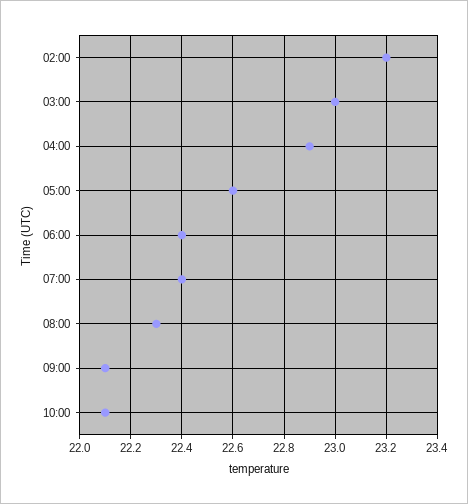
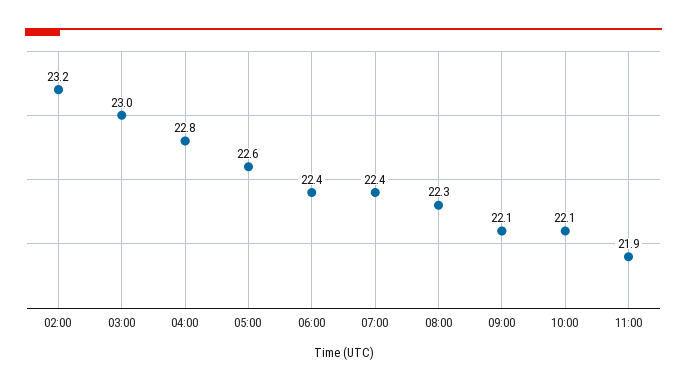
04:00: 22.9 -> 22.8
11:00: none -> 21.9

